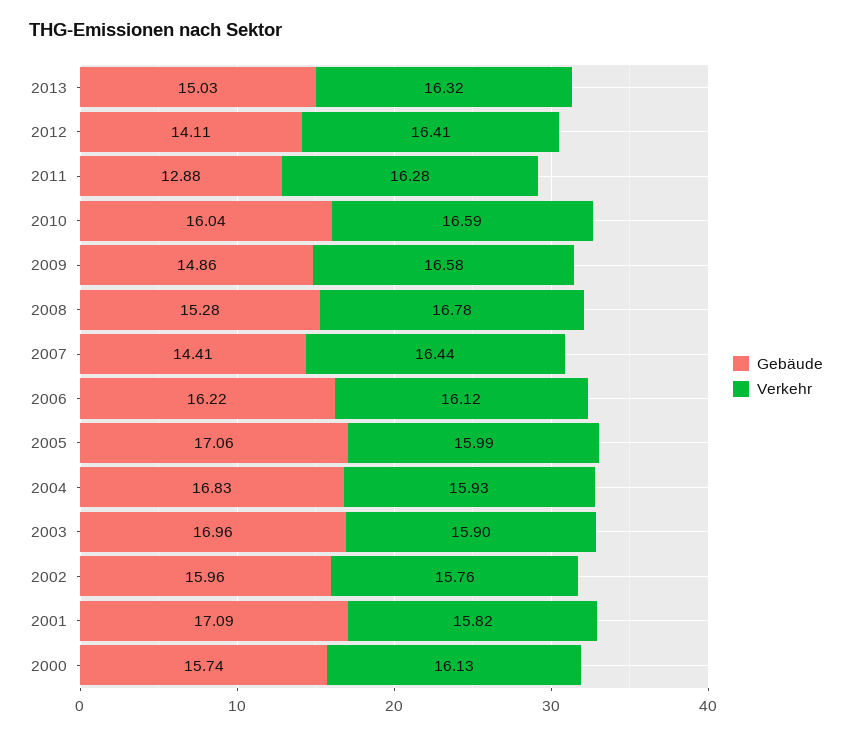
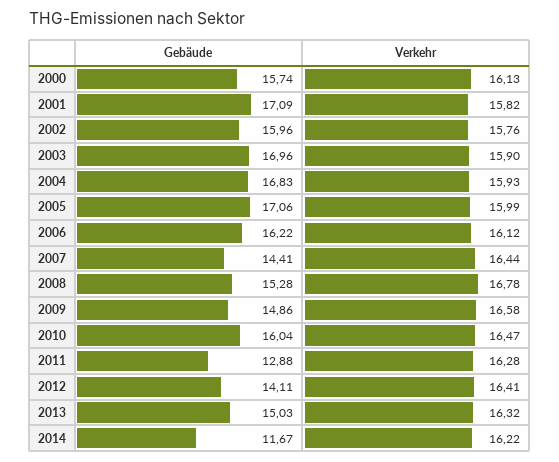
Verkehr, 2010: 16.59 -> 16.47
Gebäude, 2014: none -> 11.67
Verkehr, 2014: none -> 16.22

